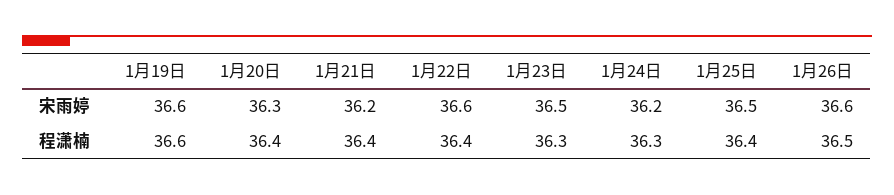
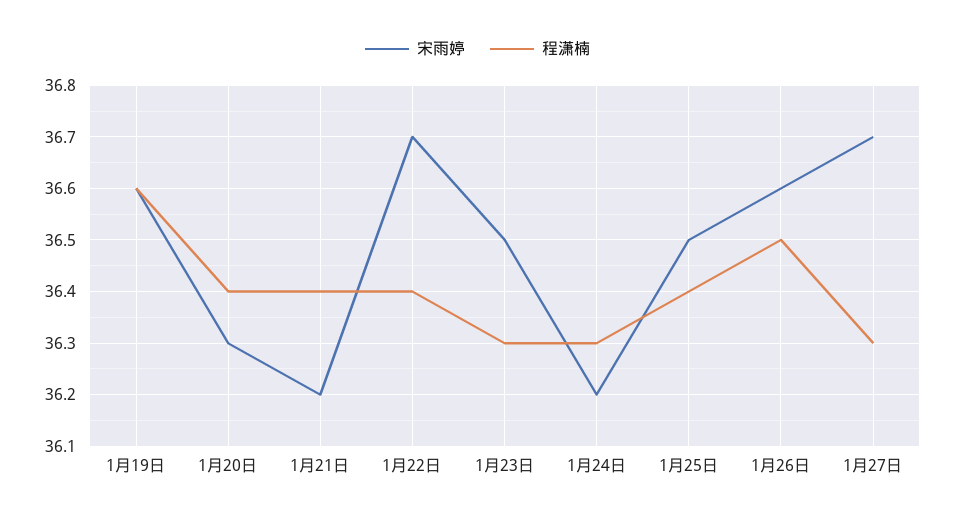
宋雨婷, 1月22日: 36.6 -> 36.7
宋雨婷, 1月27日: none -> 36.7
程潇楠, 1月27日: none -> 36.3

